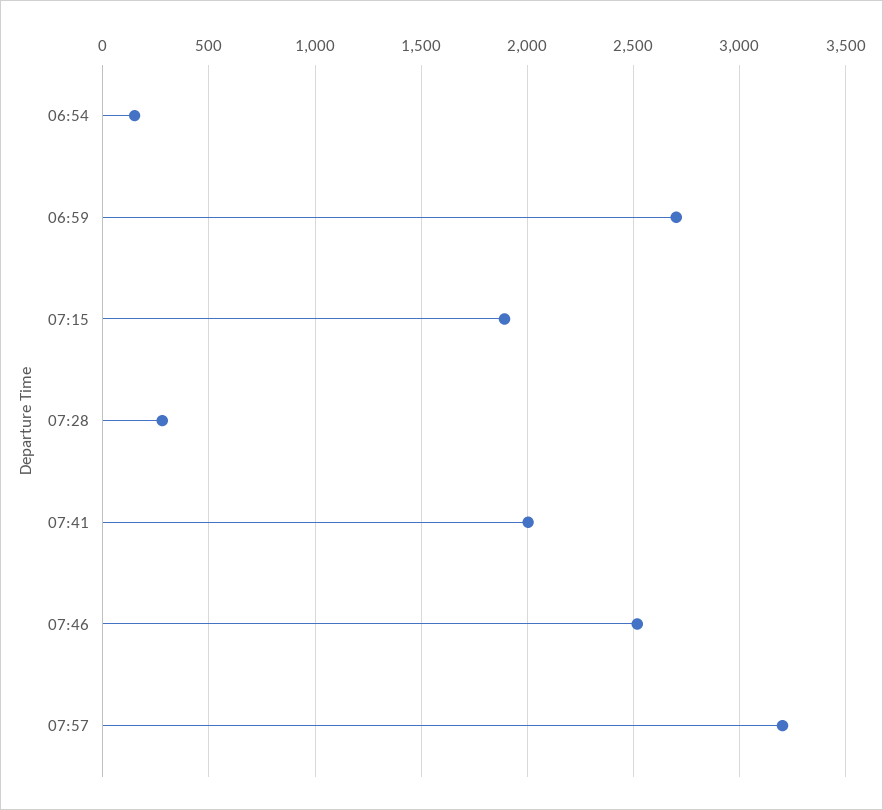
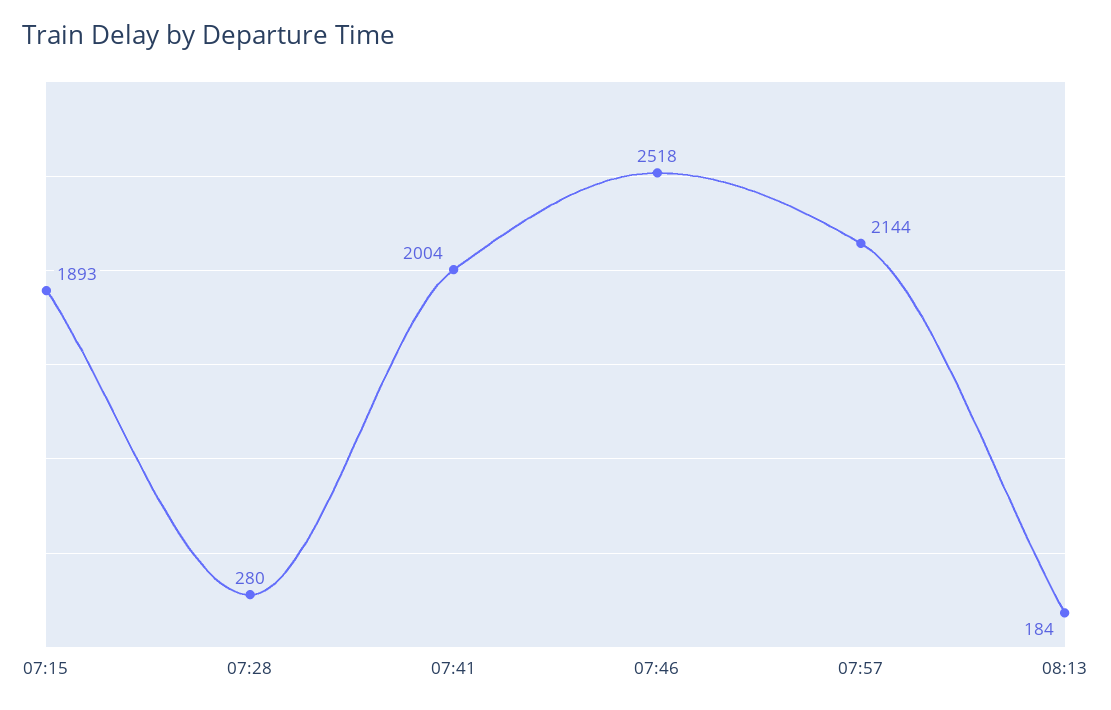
06:54: 150 -> none
06:59: 2700 -> none
07:57: 3200 -> 2144
08:13: none -> 184

